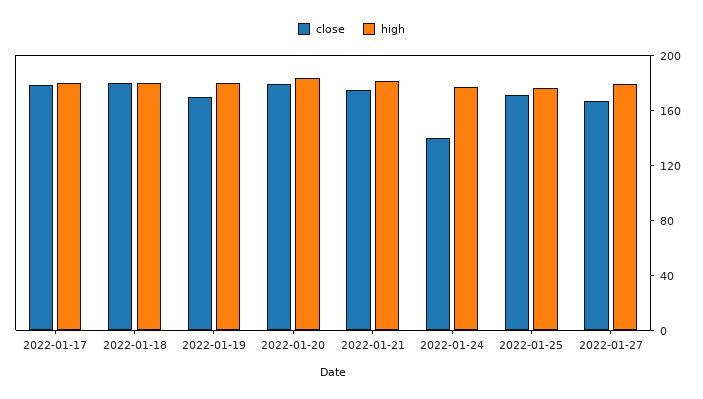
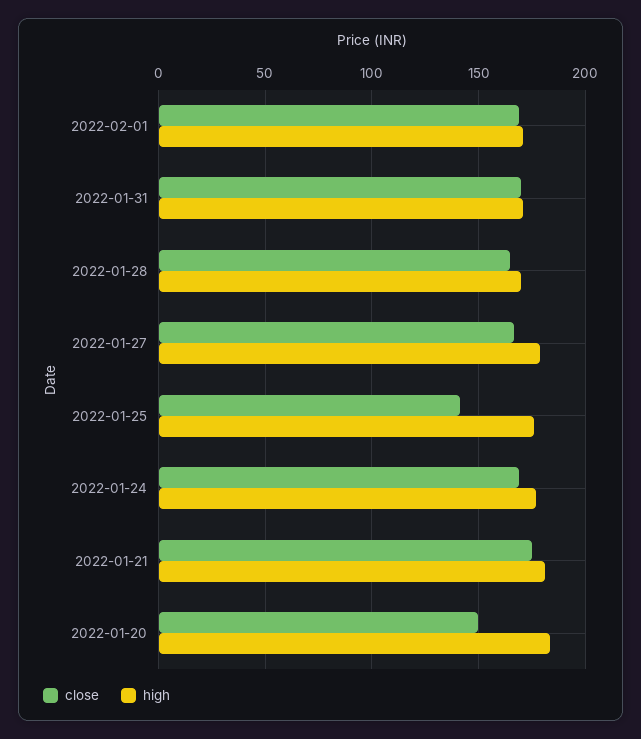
close, 2022-01-17: 180 -> none
high, 2022-01-17: 180 -> none
close, 2022-01-18: 180 -> none
high, 2022-01-18: 180 -> none
close, 2022-01-19: 170 -> none
high, 2022-01-19: 180 -> none
close, 2022-01-20: 180 -> 150
close, 2022-01-24: 140 -> 170
close, 2022-01-25: 170 -> 140
close, 2022-02-01: none -> 170
high, 2022-02-01: none -> 170
close, 2022-01-31: none -> 170
high, 2022-01-31: none -> 170
close, 2022-01-28: none -> 165
high, 2022-01-28: none -> 170

